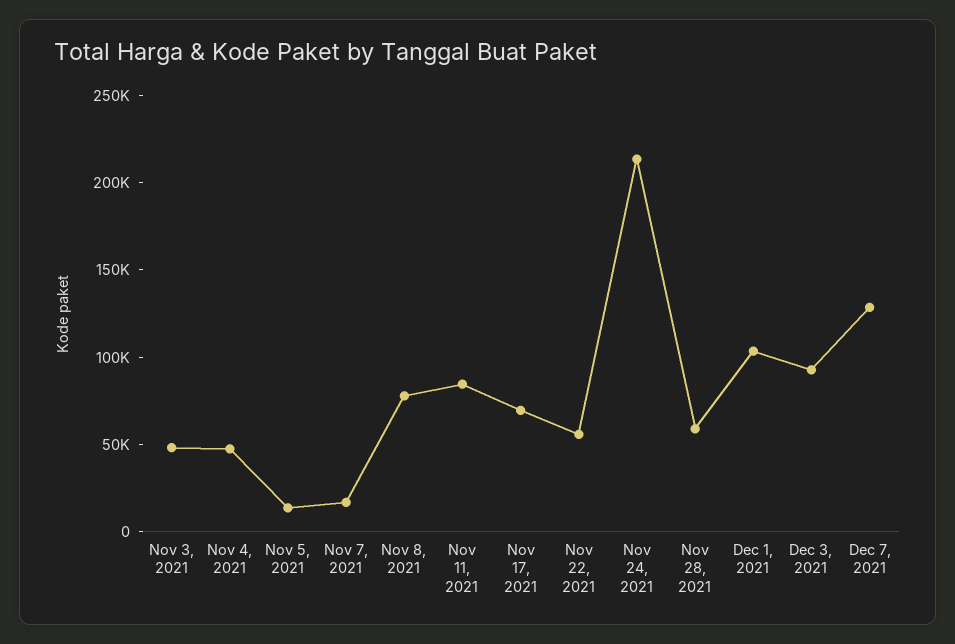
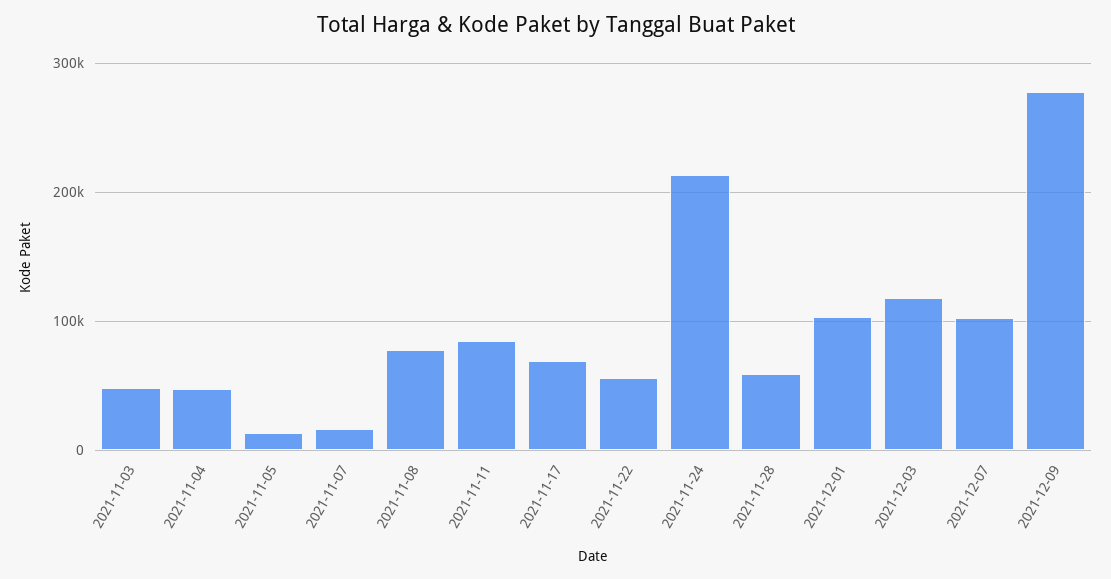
Dec 3, 2021: 90000 -> 120000
Dec 7, 2021: 130000 -> 100000
2021-12-09: none -> 280000

